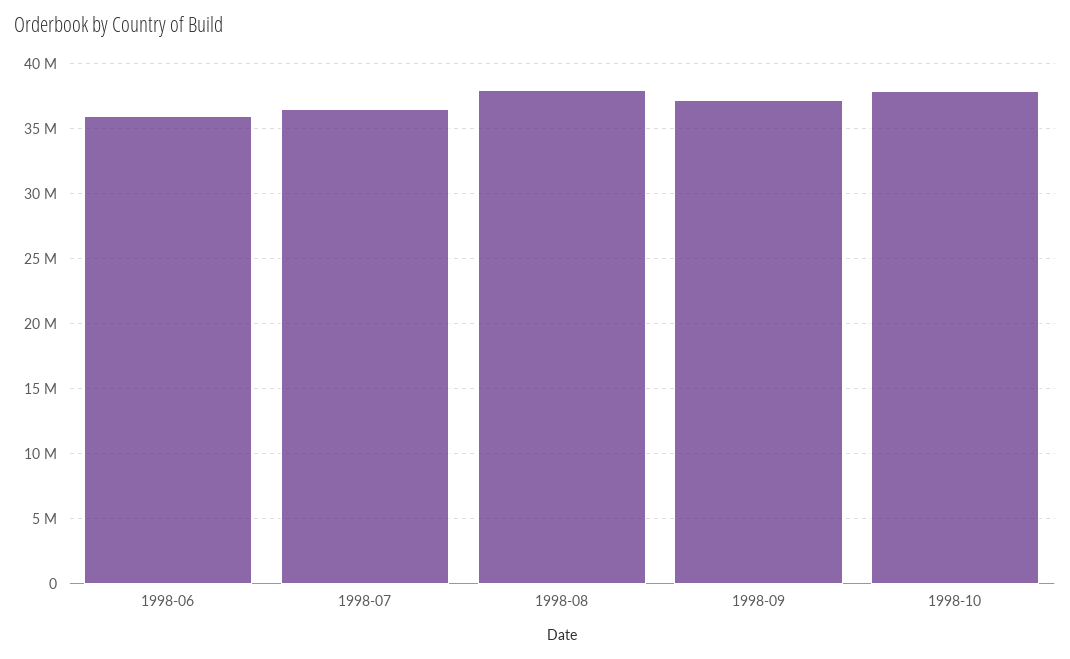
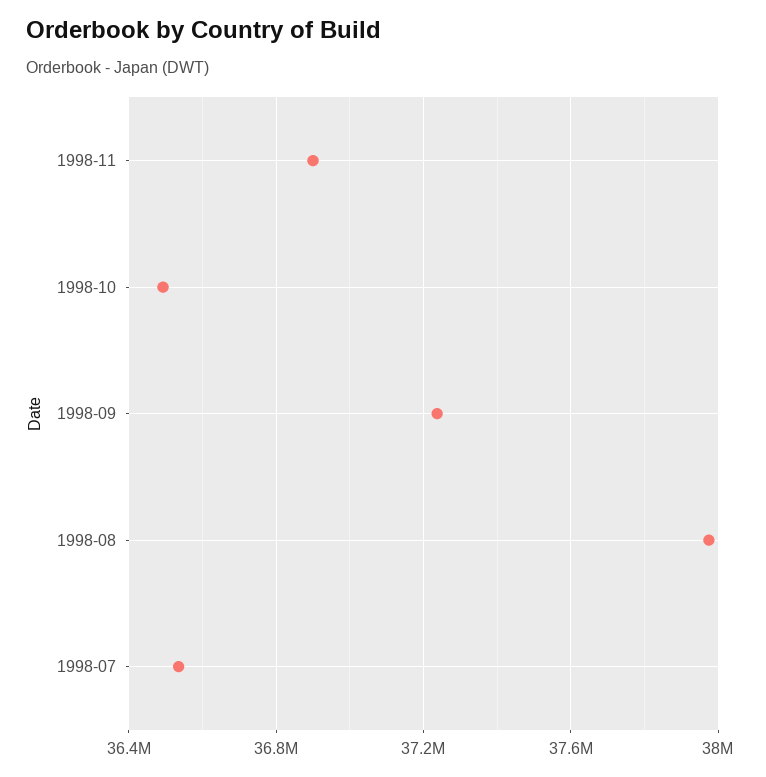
1998-06: 36000000 -> none
1998-10: 38000000 -> 36500000
1998-11: none -> 36900000

